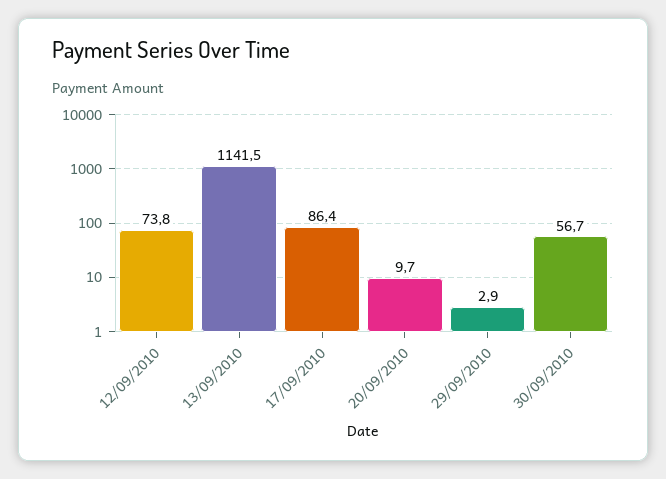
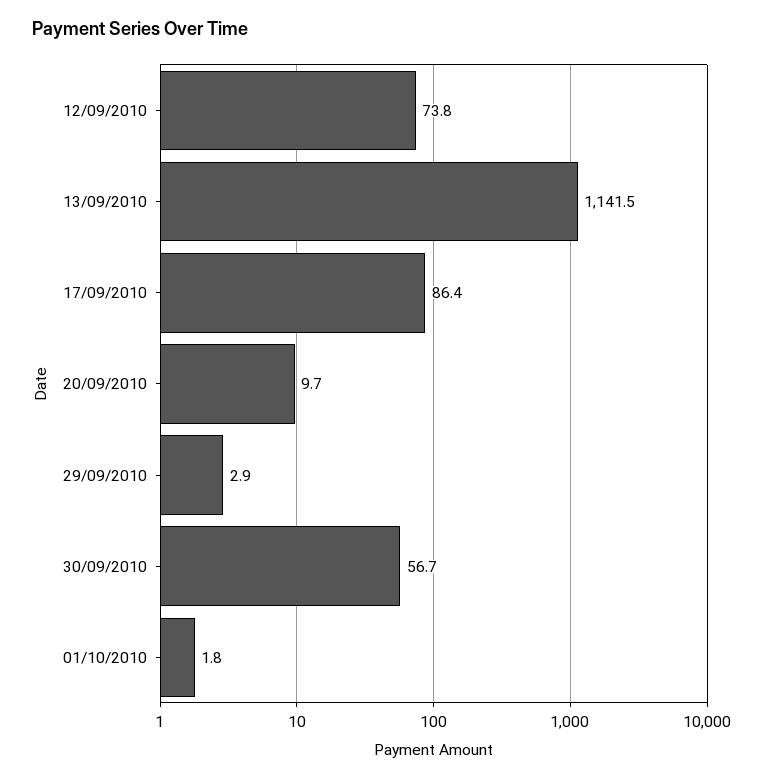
01/10/2010: none -> 1.8

